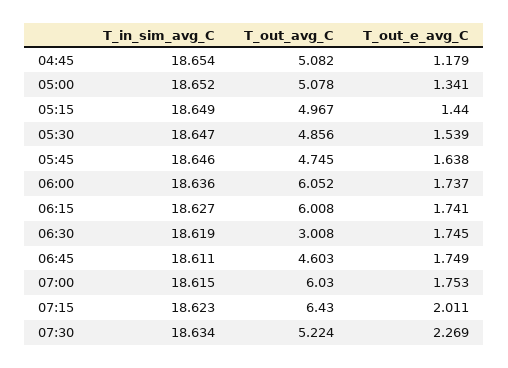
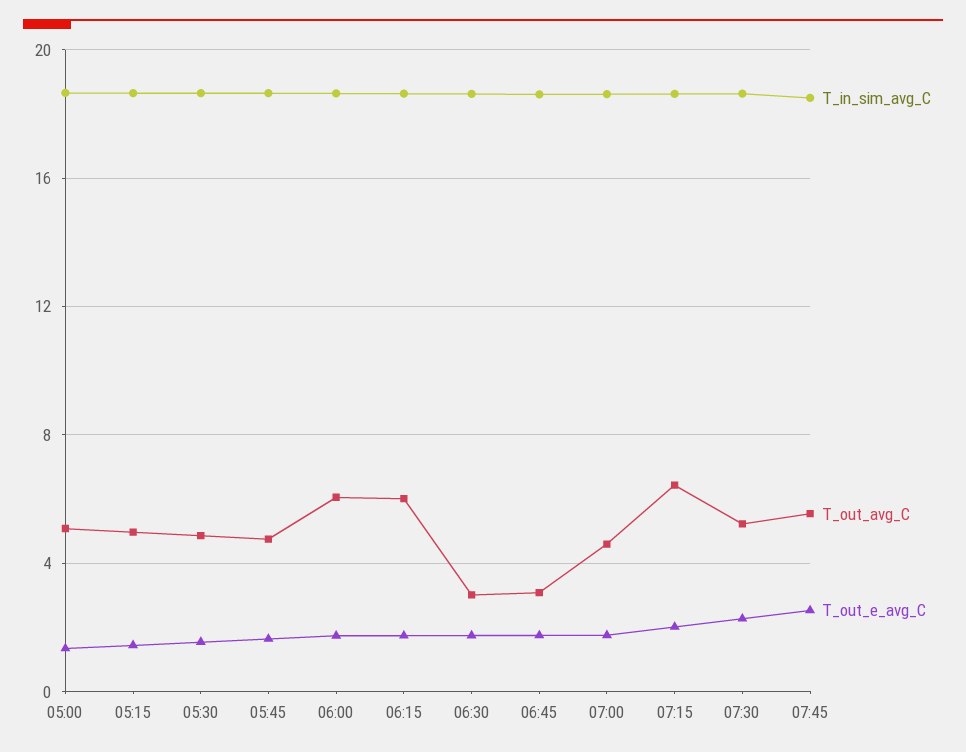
T_in_sim_avg_C, 04:45: 18.654 -> none
T_out_avg_C, 04:45: 5.082 -> none
T_out_e_avg_C, 04:45: 1.179 -> none
T_out_avg_C, 06:45: 4.603 -> 3
T_out_avg_C, 07:00: 6.03 -> 4.5
T_in_sim_avg_C, 07:45: none -> 18.5
T_out_avg_C, 07:45: none -> 5.5
T_out_e_avg_C, 07:45: none -> 2.5

